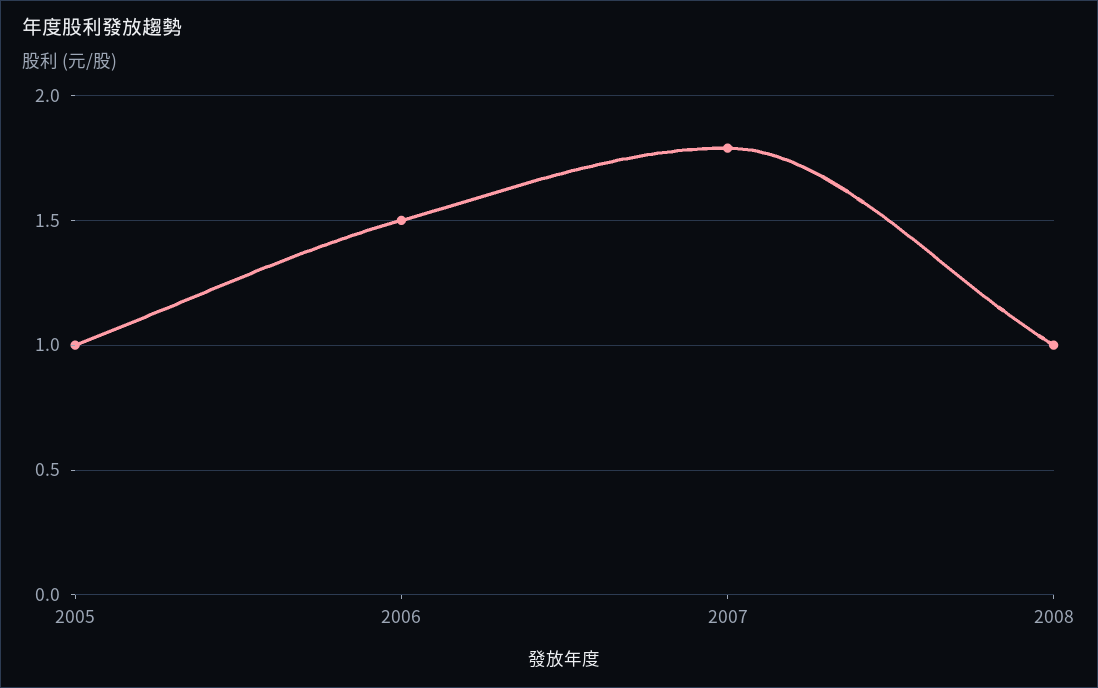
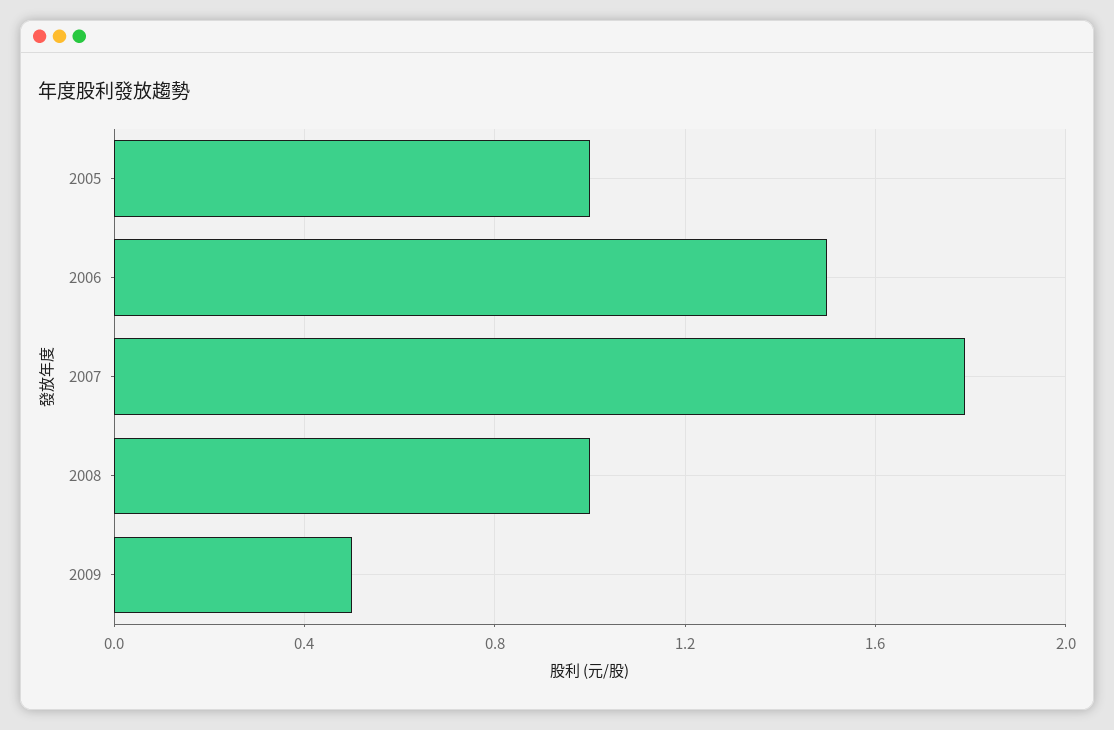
2009: none -> 0.5

